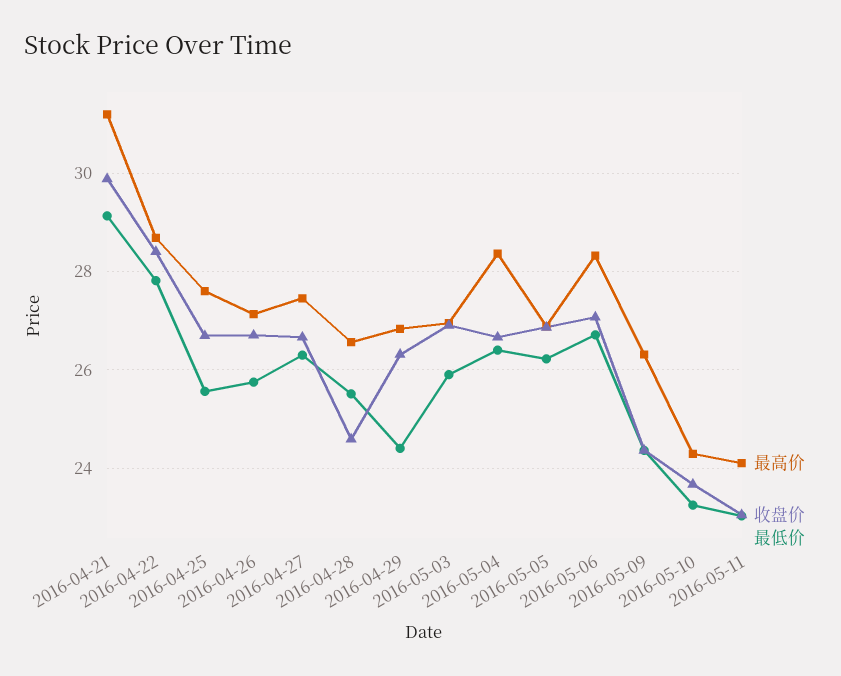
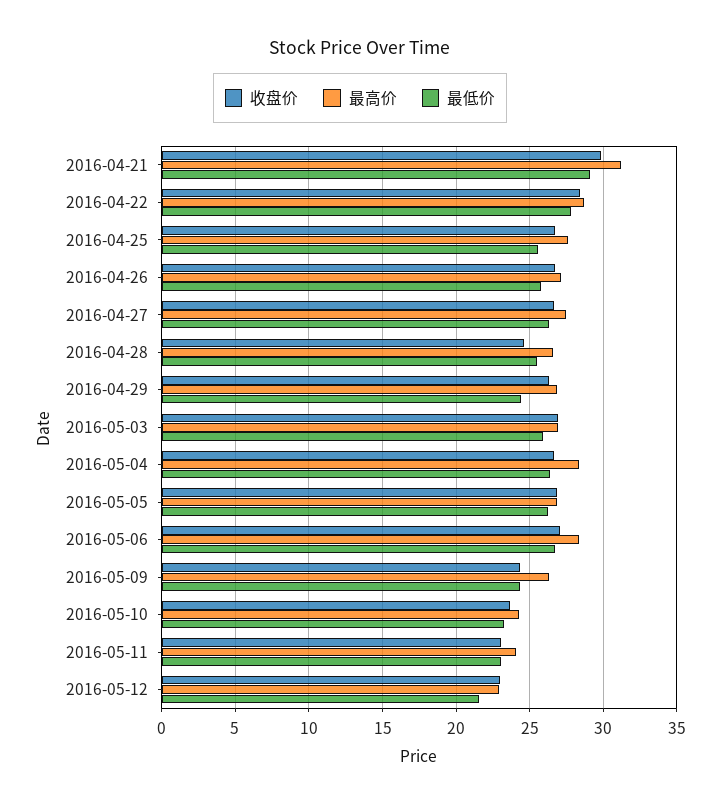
收盘价, 2016-05-12: none -> 23
最高价, 2016-05-12: none -> 23
最低价, 2016-05-12: none -> 21.5

